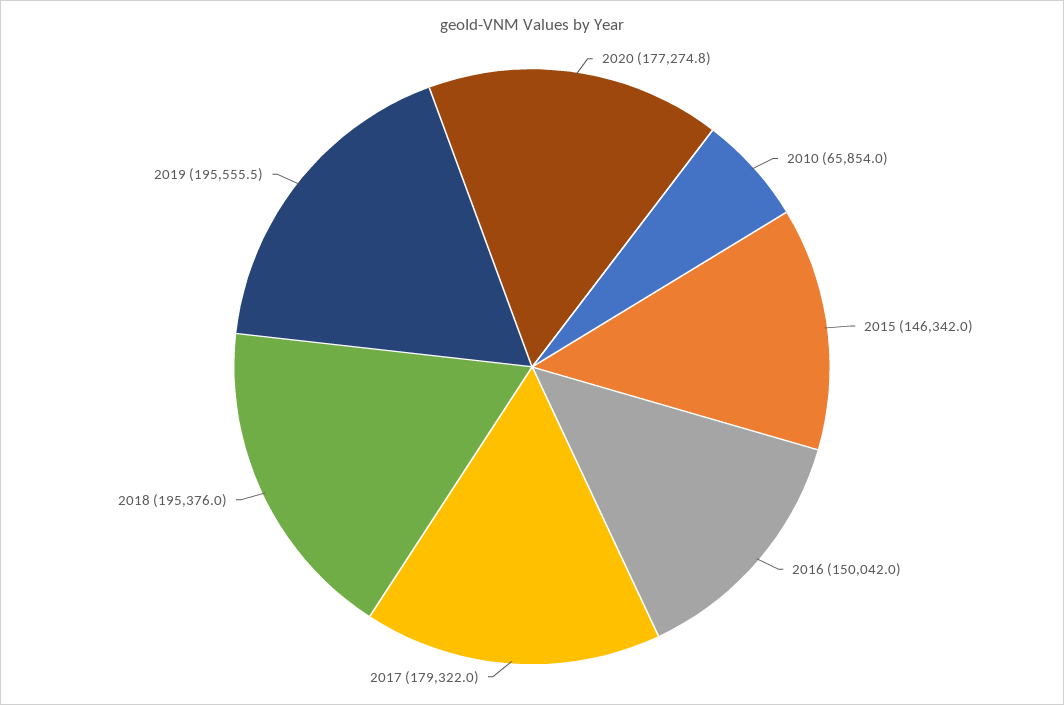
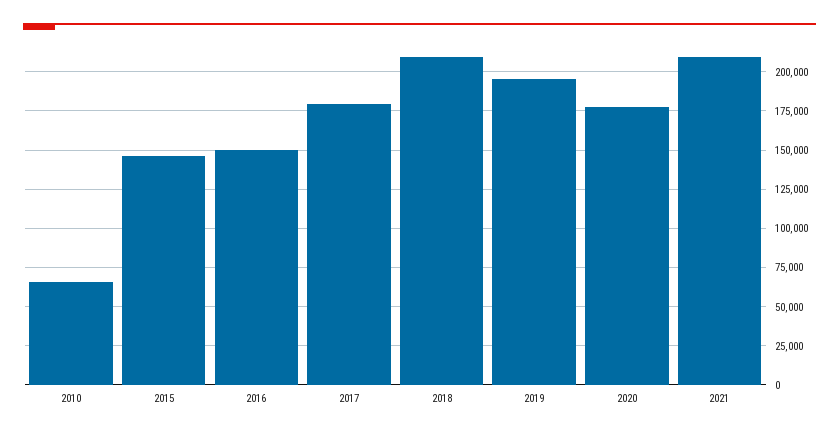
2018: 195376 -> 210000
2021: none -> 210000

